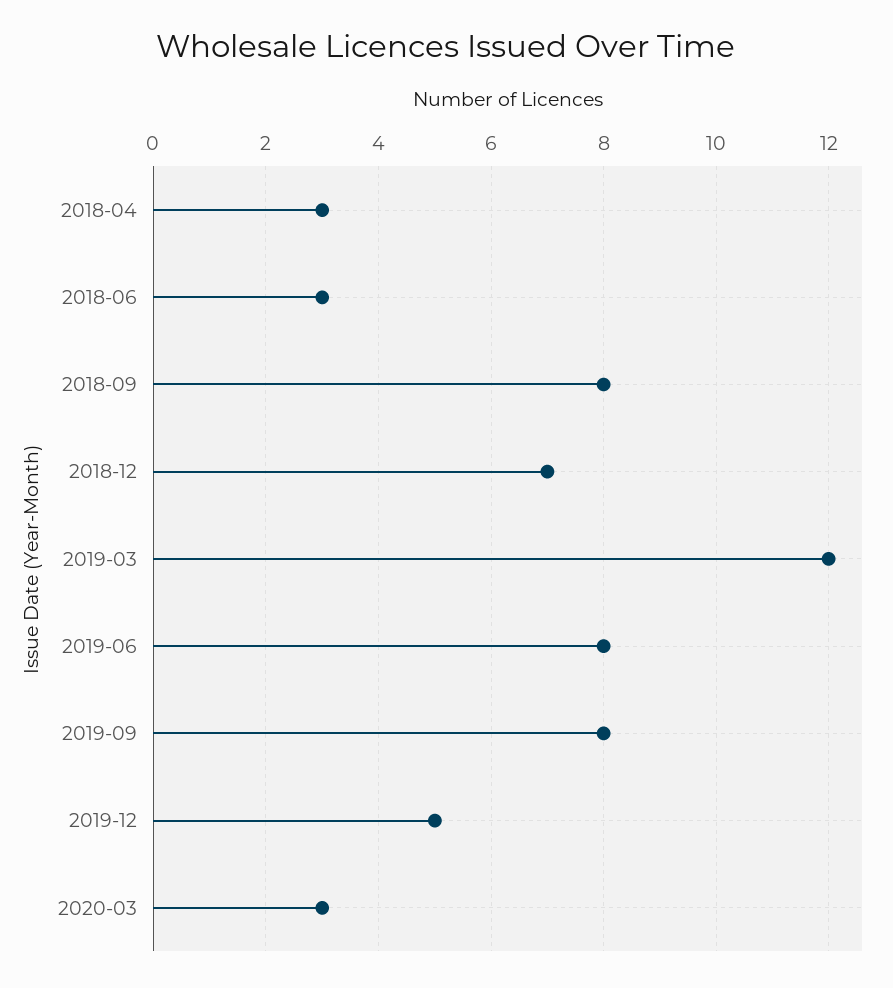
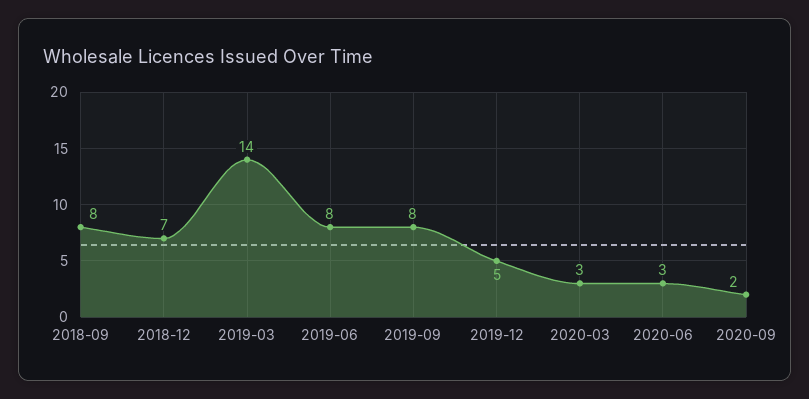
2018-04: 3 -> none
2018-06: 3 -> none
2019-03: 12 -> 14
2020-06: none -> 3
2020-09: none -> 2

